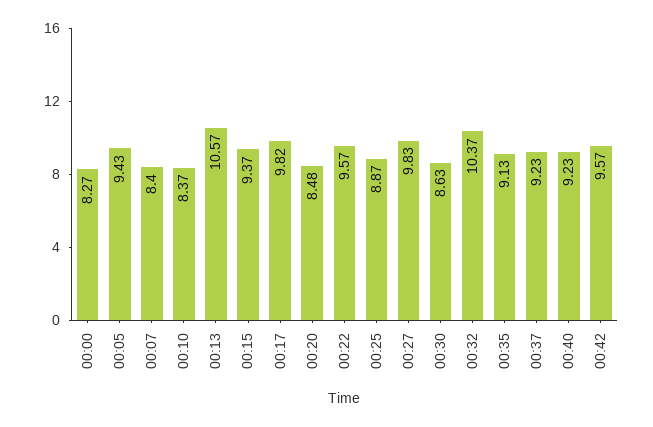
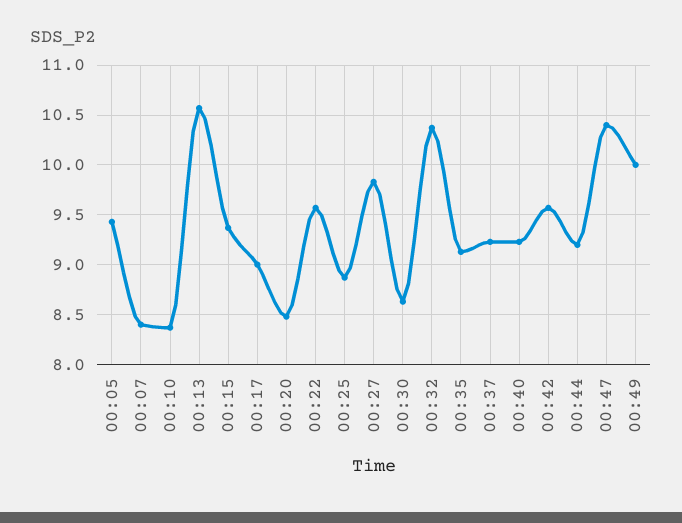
00:00: 8.27 -> none
00:17: 9.82 -> 9
00:44: none -> 9.2
00:47: none -> 10.4
00:49: none -> 10

